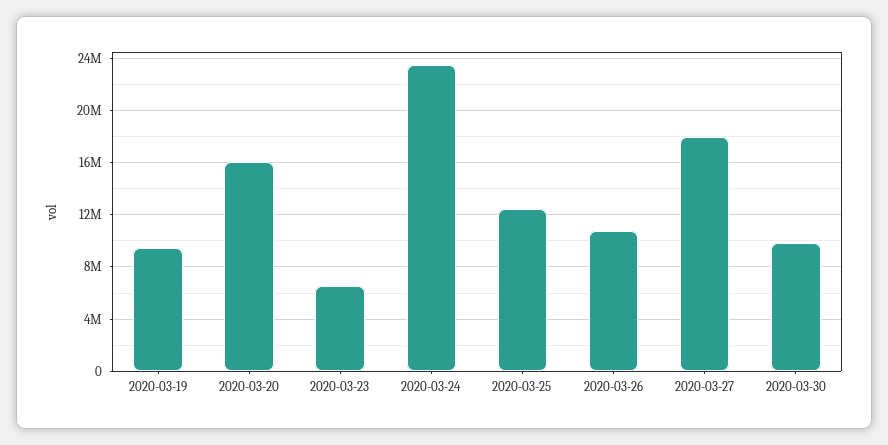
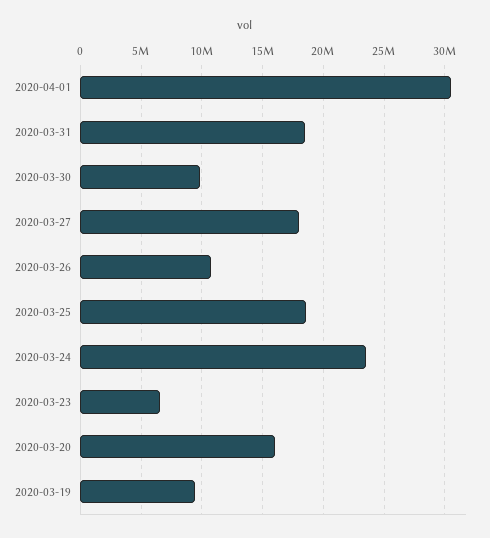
2020-03-25: 12500000 -> 18500000
2020-04-01: none -> 30500000
2020-03-31: none -> 18500000

